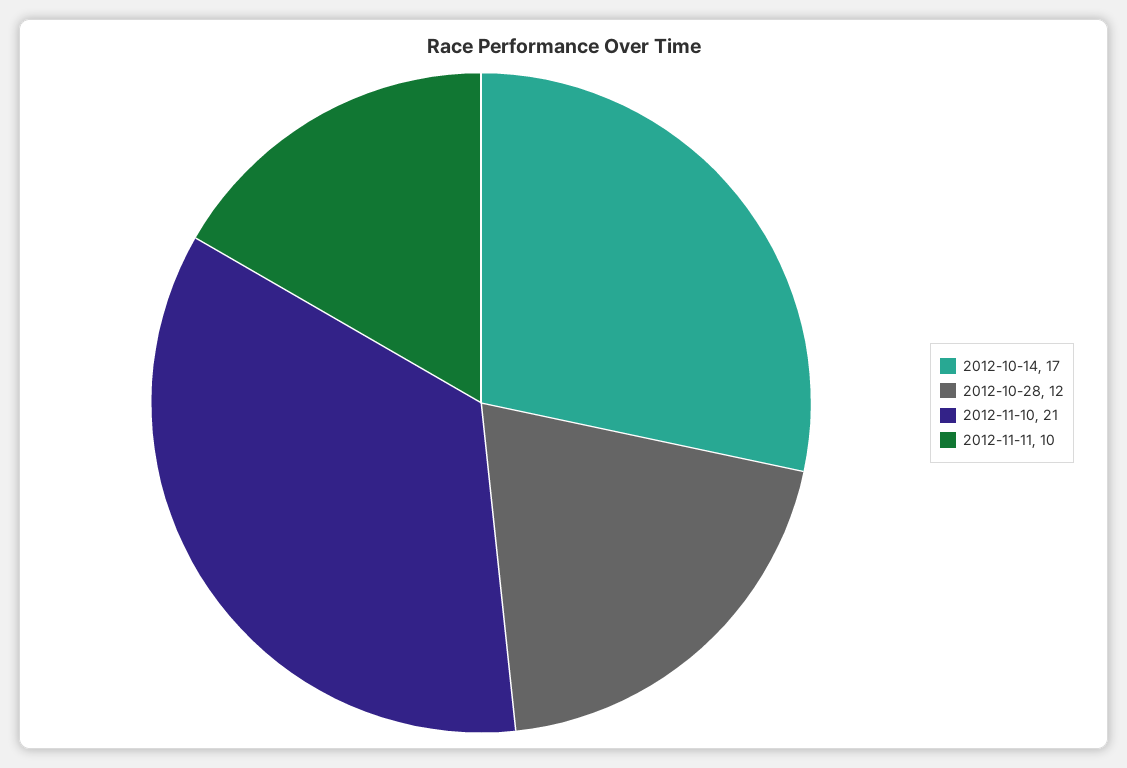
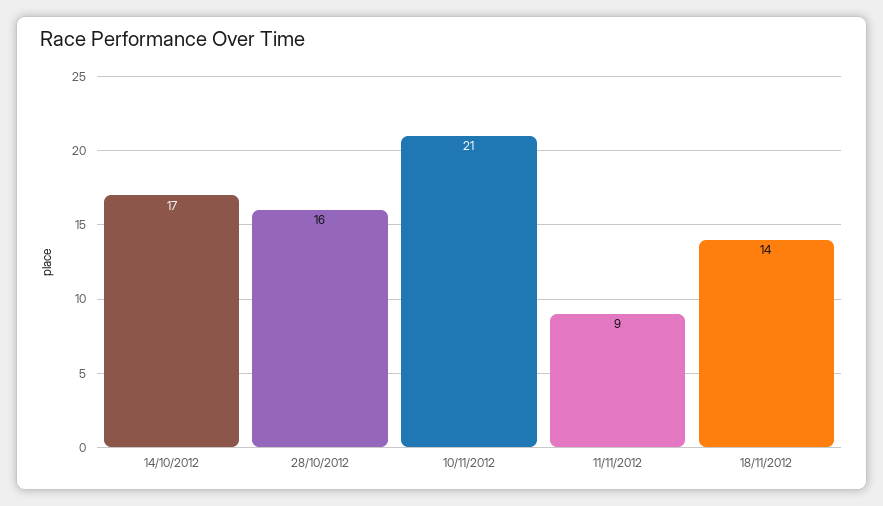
2012-10-28: 12 -> 16
2012-11-11: 10 -> 9
18/11/2012: none -> 14

